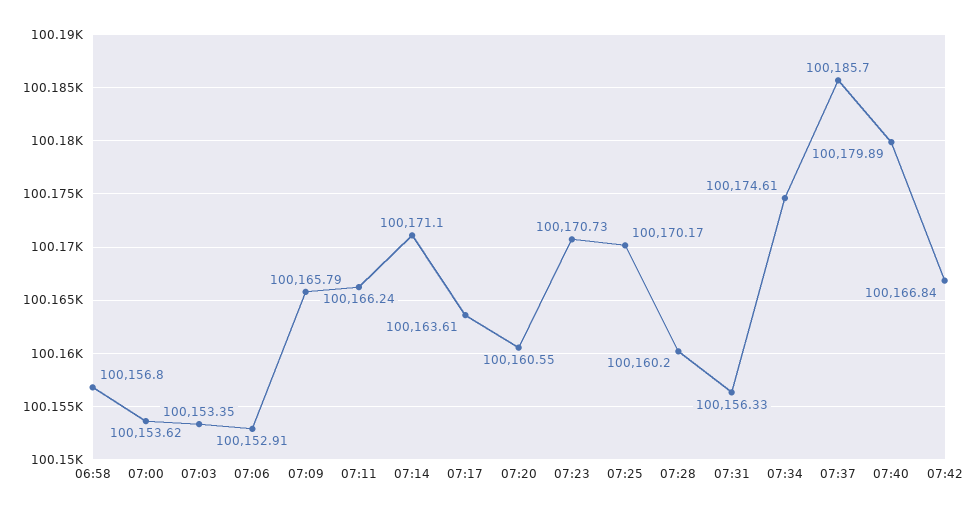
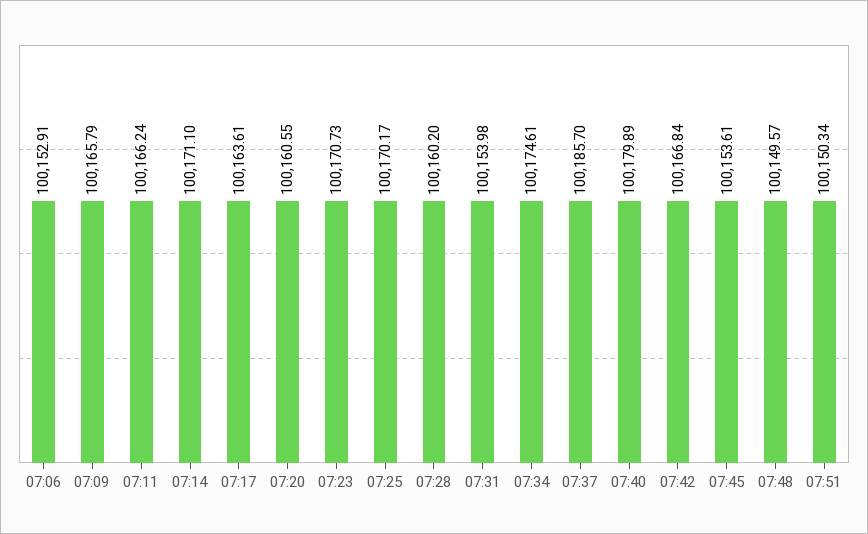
06:58: 100156.8 -> none
07:00: 100153.62 -> none
07:03: 100153.35 -> none
07:31: 100156.33 -> 100153.98
07:45: none -> 100153.61
07:48: none -> 100149.57
07:51: none -> 100150.34

